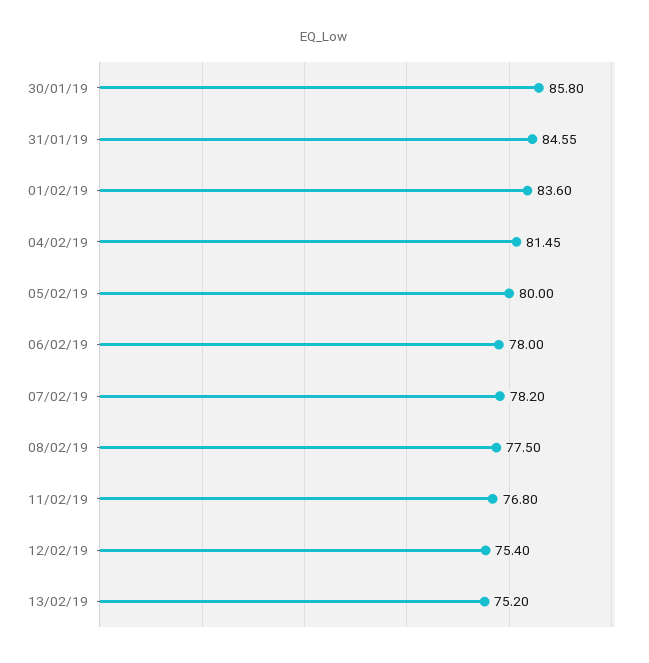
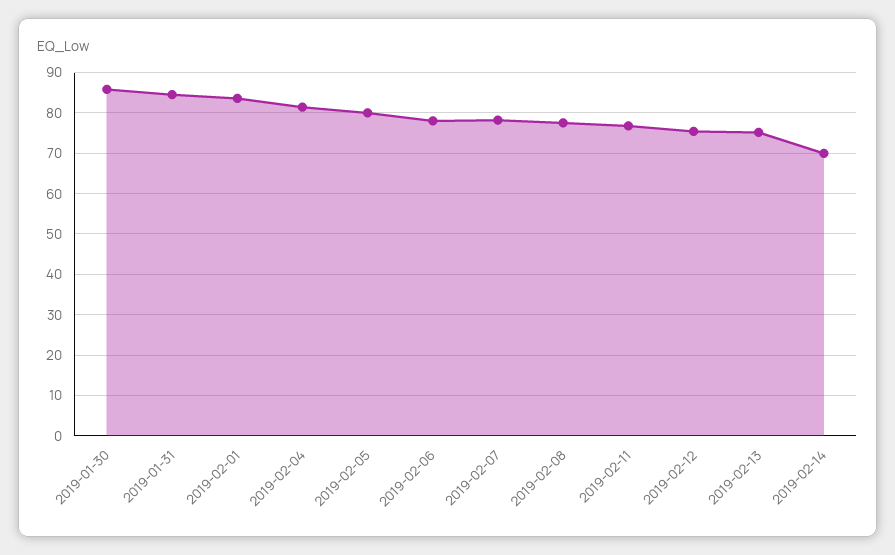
2019-02-14: none -> 70

